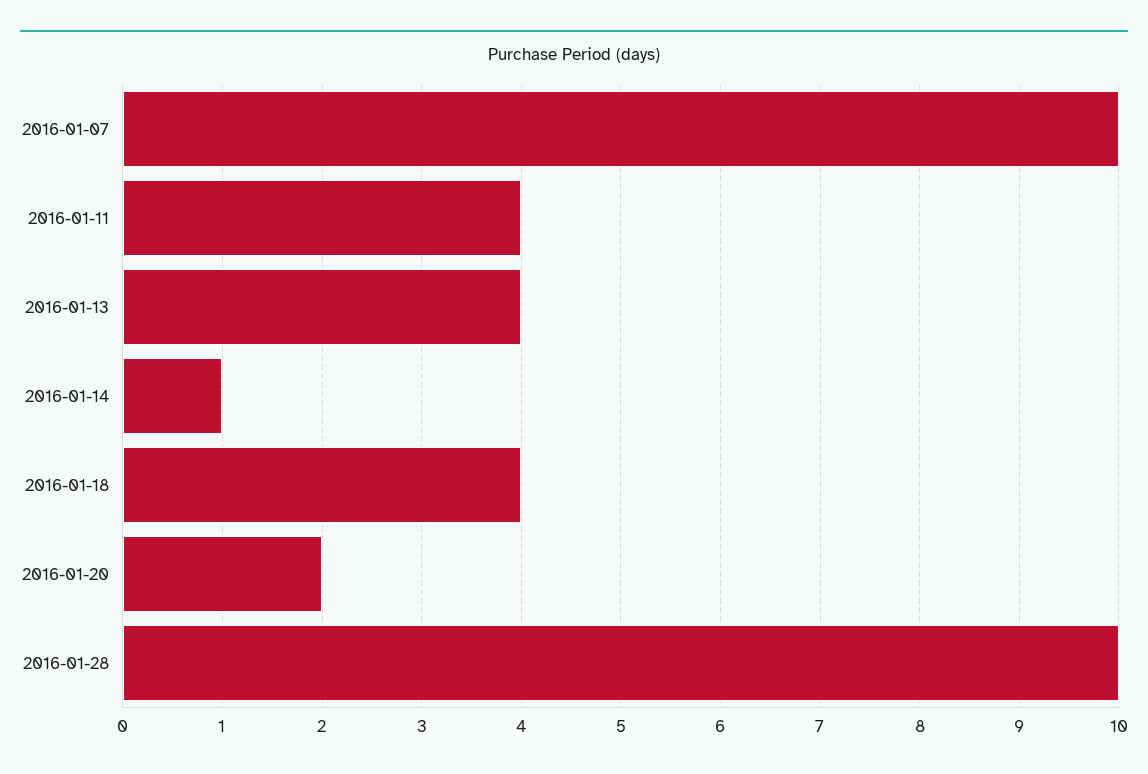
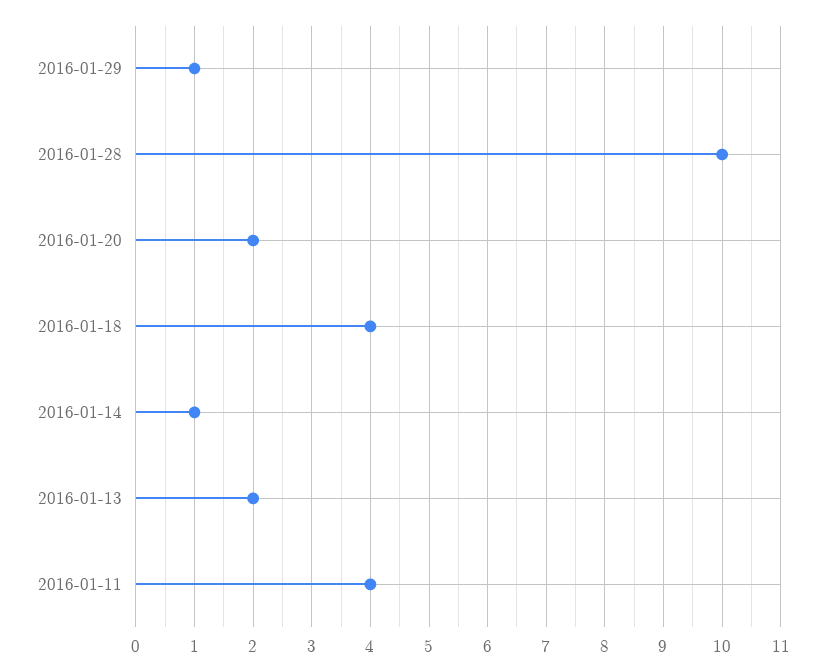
2016-01-07: 10 -> none
2016-01-13: 4 -> 2
2016-01-29: none -> 1

